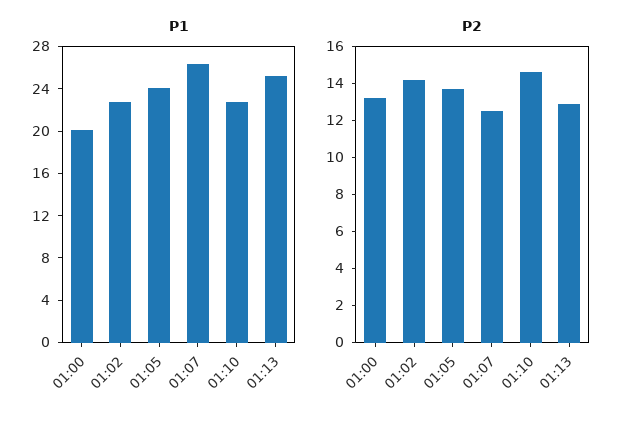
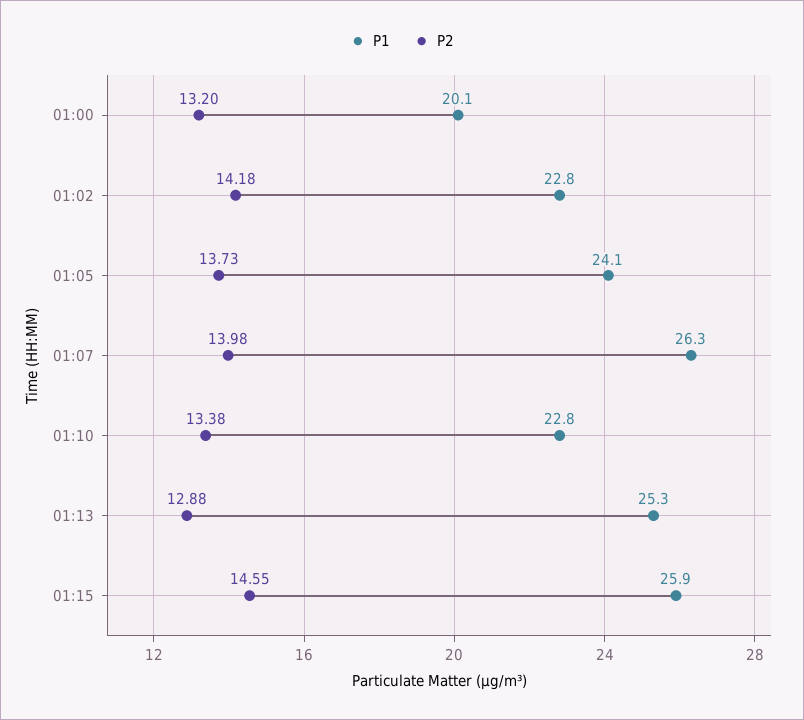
P2, 01:07: 12.5 -> 13.98
P2, 01:10: 14.5 -> 13.38
P1, 01:15: none -> 25.9
P2, 01:15: none -> 14.55

